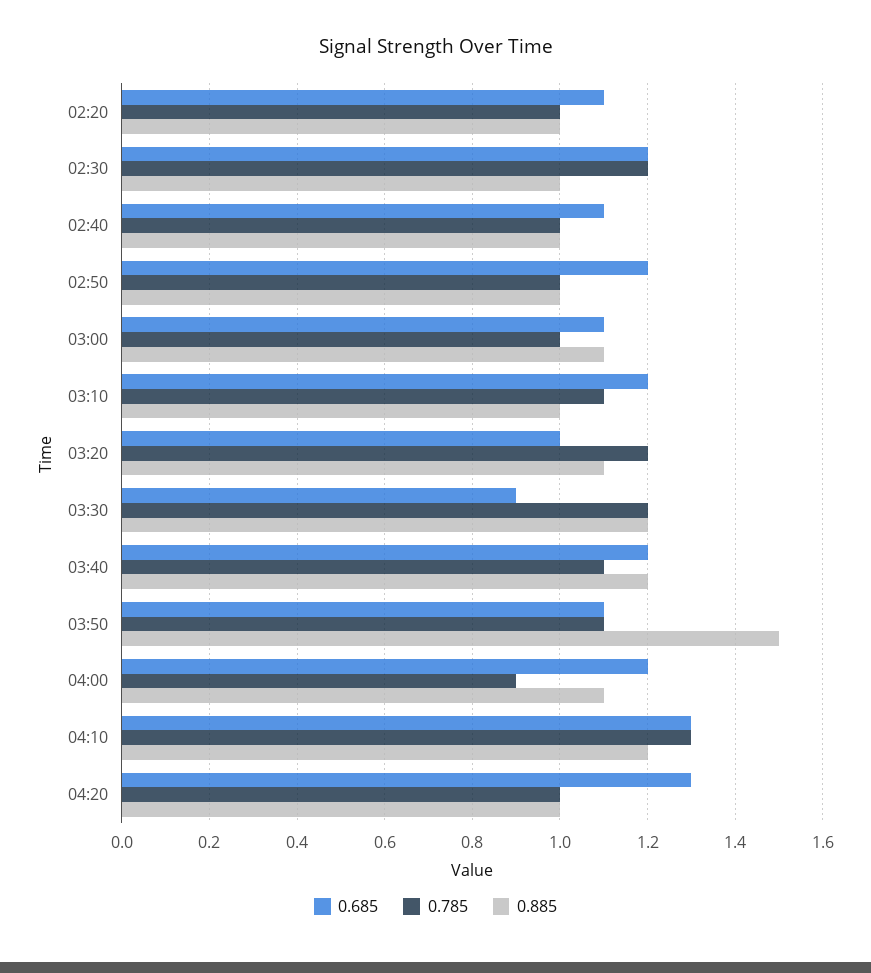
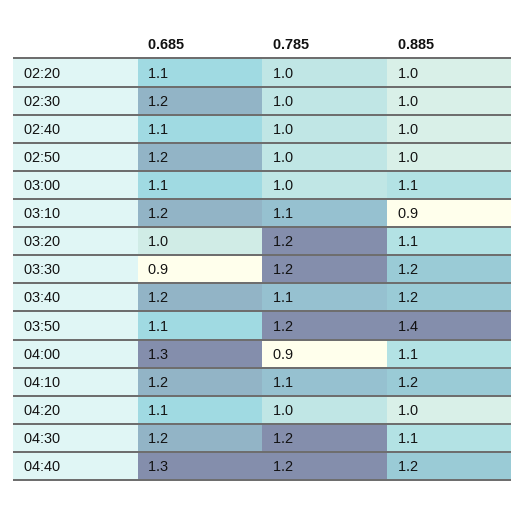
0.785, 02:30: 1.2 -> 1
0.885, 03:10: 1 -> 0.9
0.785, 03:50: 1.1 -> 1.2
0.885, 03:50: 1.5 -> 1.4
0.685, 04:00: 1.2 -> 1.3
0.685, 04:10: 1.3 -> 1.2
0.785, 04:10: 1.3 -> 1.1
0.685, 04:20: 1.3 -> 1.1
0.685, 04:30: none -> 1.2
0.785, 04:30: none -> 1.2
0.885, 04:30: none -> 1.1
0.685, 04:40: none -> 1.3
0.785, 04:40: none -> 1.2
0.885, 04:40: none -> 1.2

